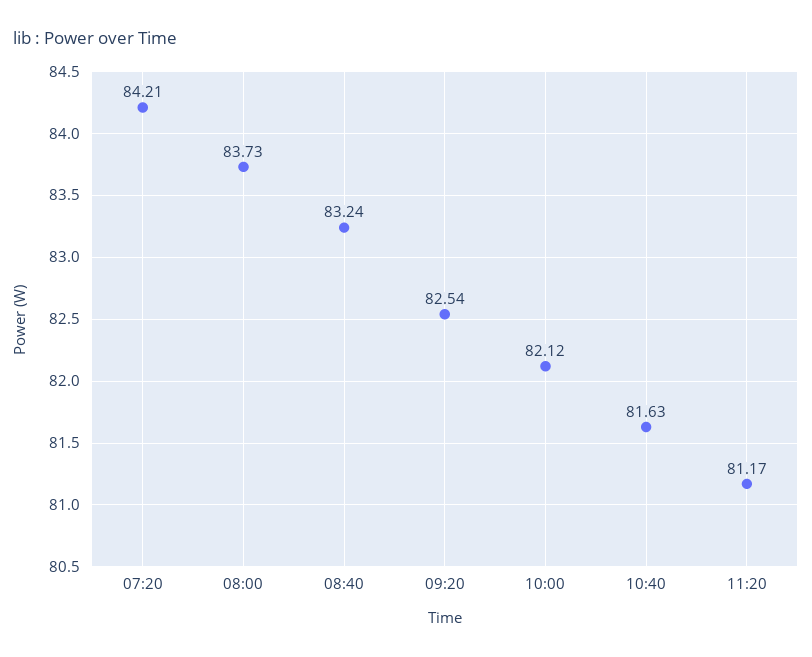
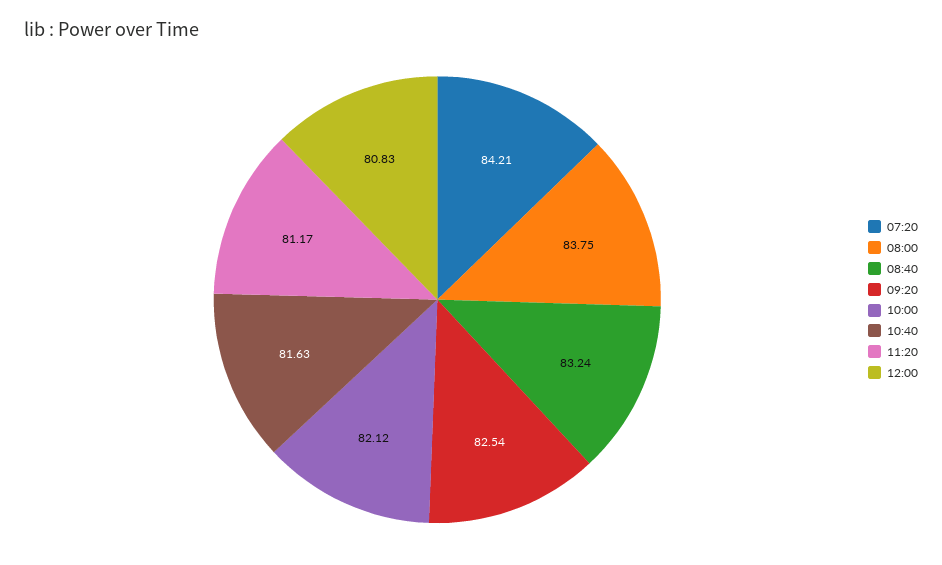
08:00: 83.73 -> 83.75
12:00: none -> 80.83

